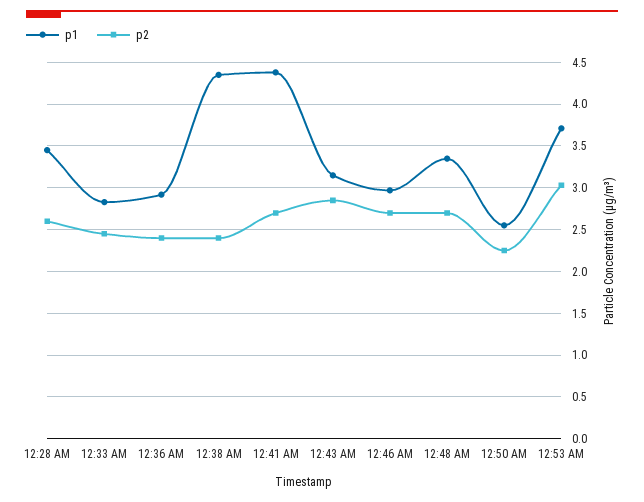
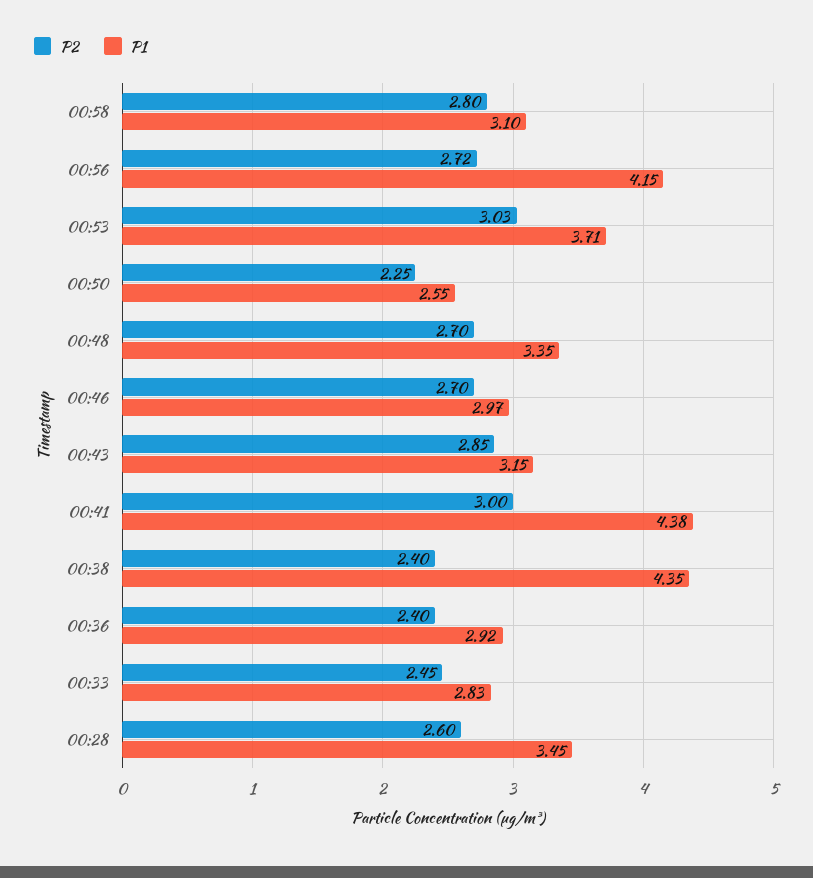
p2, 12:41 AM: 2.7 -> 3
p2, 00:58: none -> 2.8
p1, 00:58: none -> 3.1
p2, 00:56: none -> 2.72
p1, 00:56: none -> 4.15

